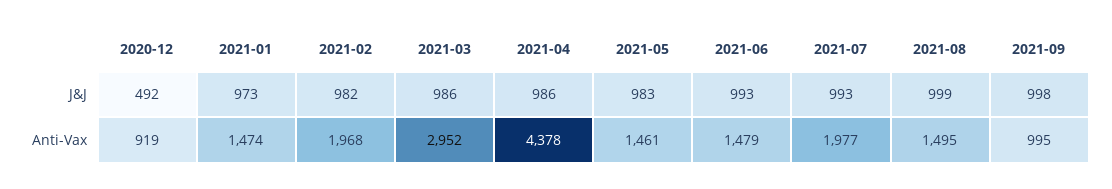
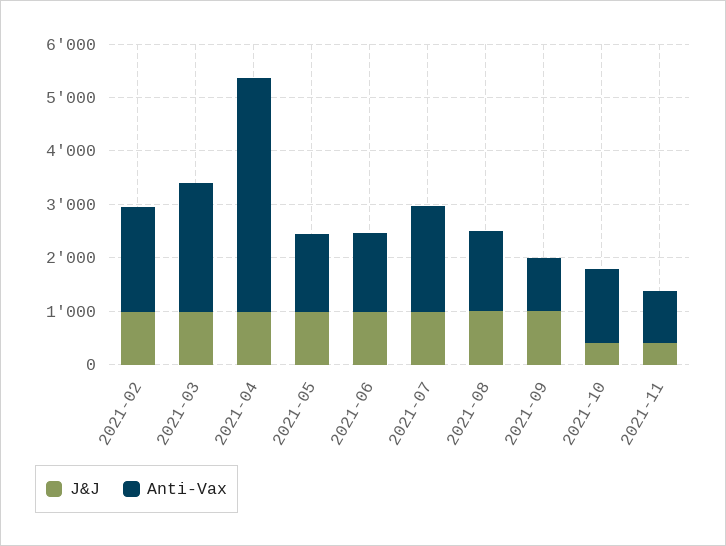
J&J, 2020-12: 492 -> none
J&J, 2021-01: 973 -> none
Anti-Vax, 2020-12: 919 -> none
Anti-Vax, 2021-01: 1474 -> none
Anti-Vax, 2021-03: 2952 -> 2400
J&J, 2021-10: none -> 400
Anti-Vax, 2021-10: none -> 1400
J&J, 2021-11: none -> 400
Anti-Vax, 2021-11: none -> 1000

